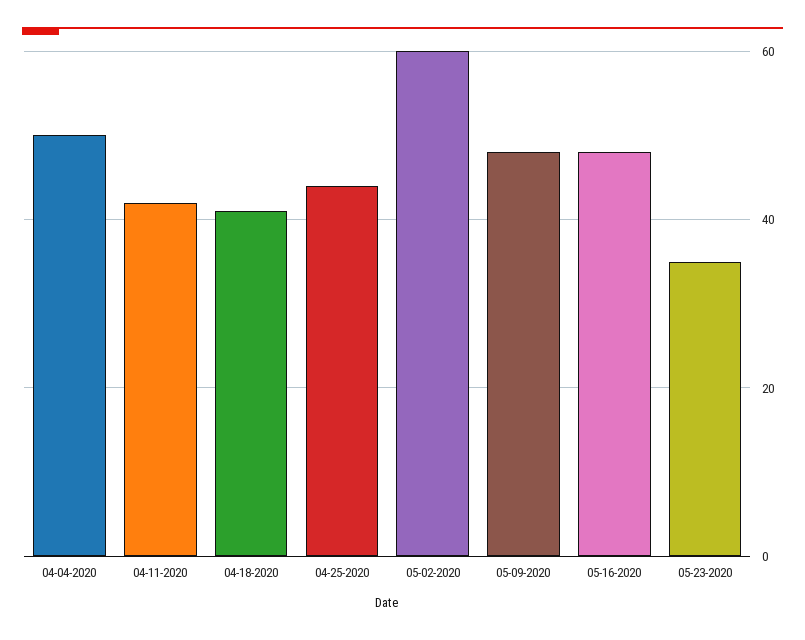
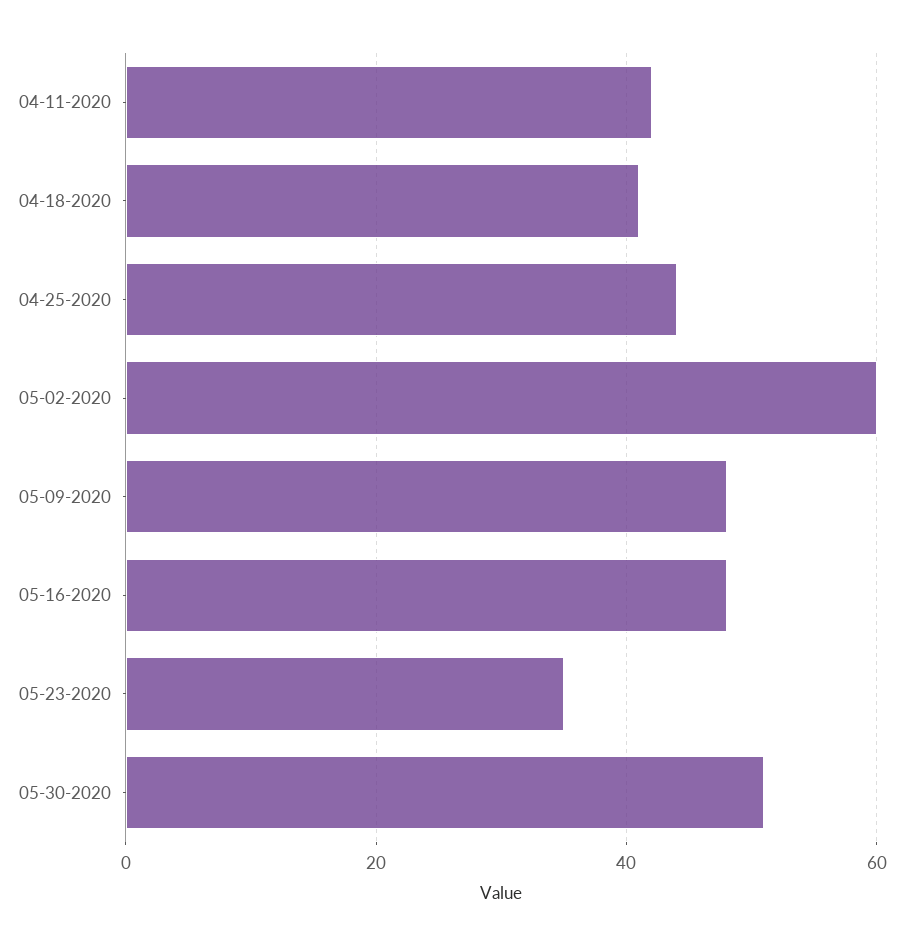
04-04-2020: 50 -> none
05-30-2020: none -> 50

